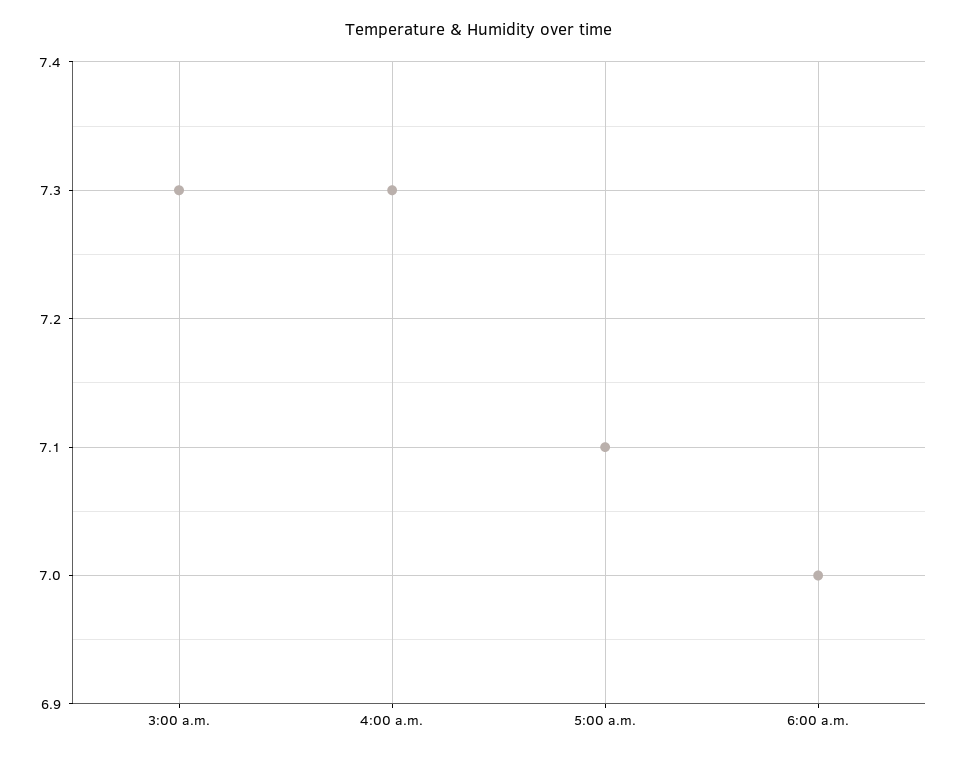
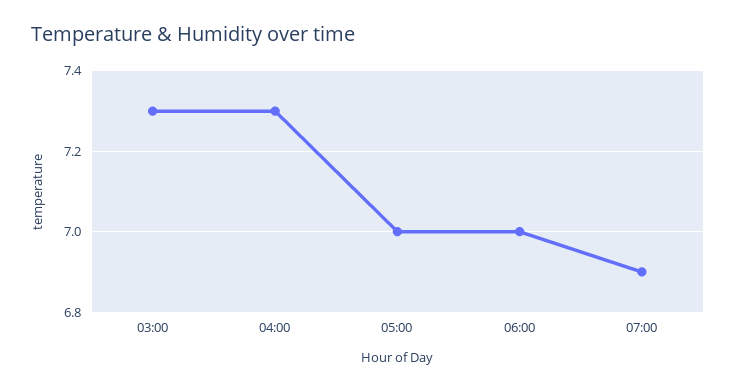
5:00 a.m.: 7.1 -> 7
07:00: none -> 6.9

